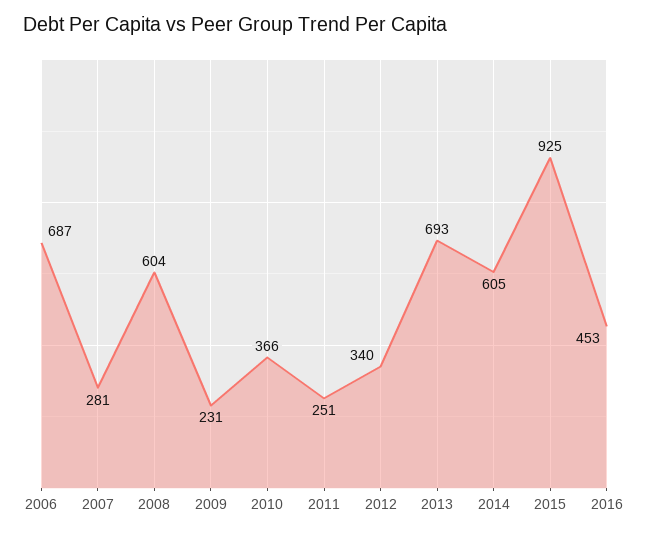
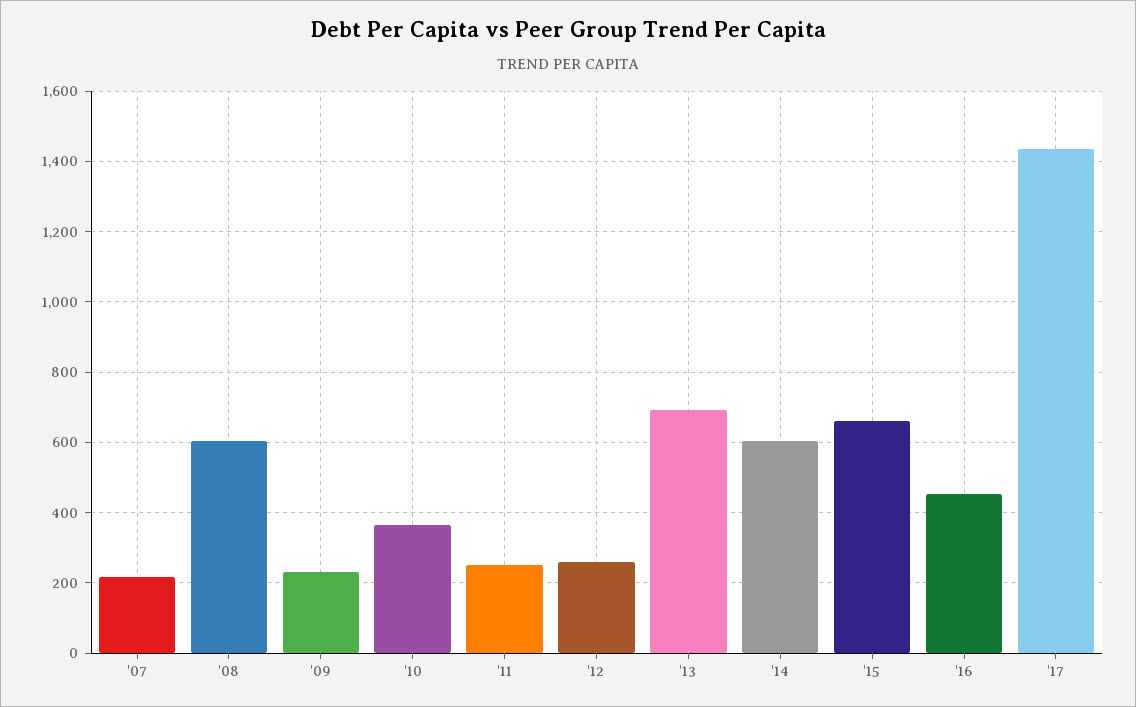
2006: 687 -> none
2007: 281 -> 220
2012: 340 -> 260
2015: 925 -> 660
'17: none -> 1440

